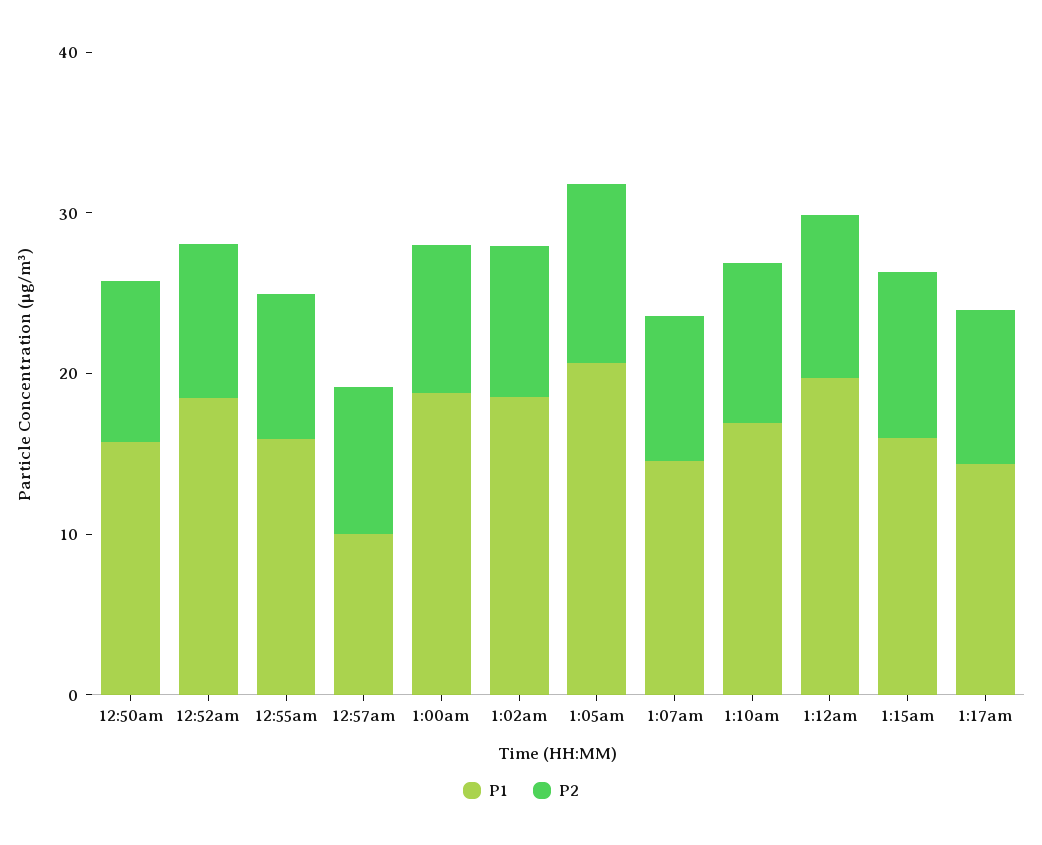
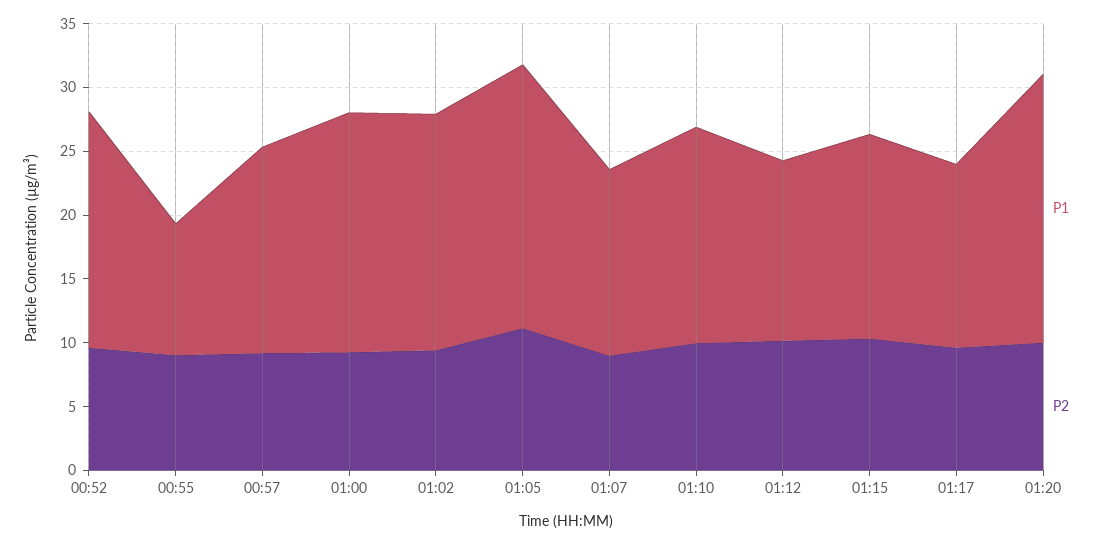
P1, 12:50am: 16 -> none
P2, 12:50am: 10 -> none
P1, 12:55am: 16 -> 10
P1, 12:57am: 10 -> 16
P1, 1:12am: 20 -> 14
P1, 01:20: none -> 21
P2, 01:20: none -> 10

